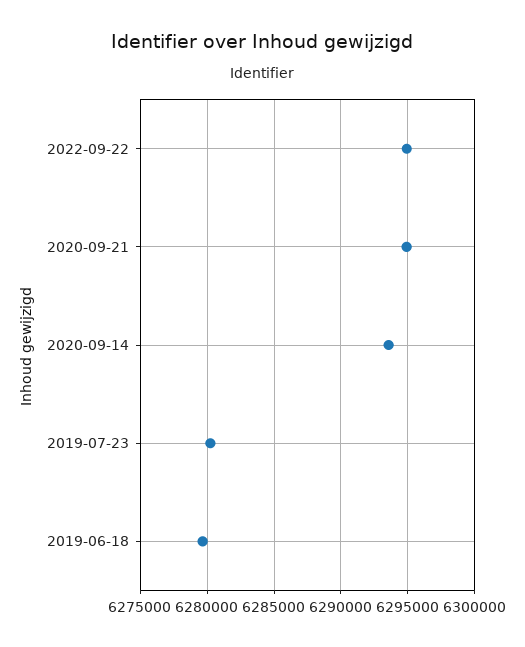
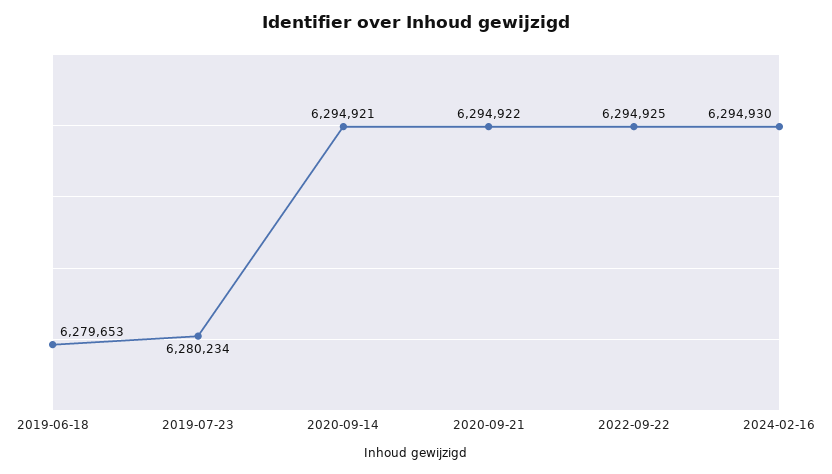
2020-09-14: 6293500 -> 6294921
2024-02-16: none -> 6294930

